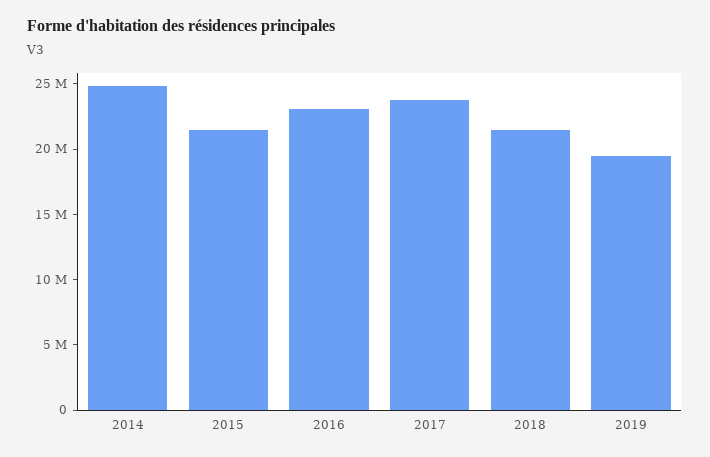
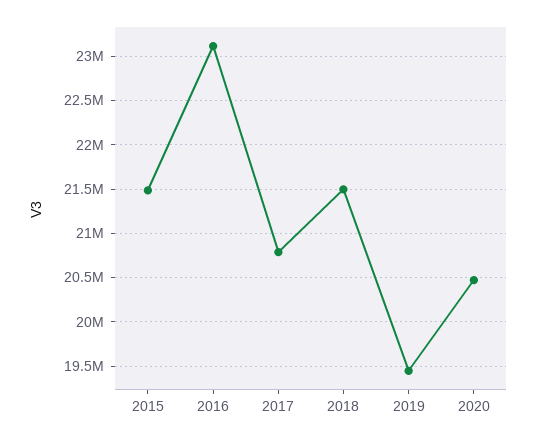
2014: 25000000 -> none
2017: 24000000 -> 20800000
2020: none -> 20500000

